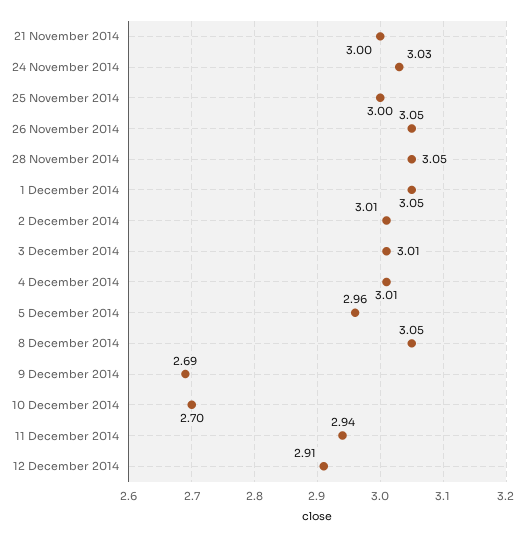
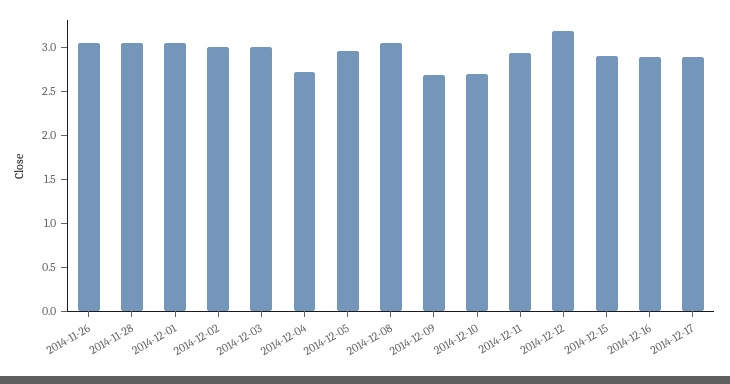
21 November 2014: 3 -> none
24 November 2014: 3.03 -> none
25 November 2014: 3 -> none
4 December 2014: 3.01 -> 2.7
12 December 2014: 2.91 -> 3.2
2014-12-15: none -> 2.9
2014-12-16: none -> 2.9
2014-12-17: none -> 2.9

